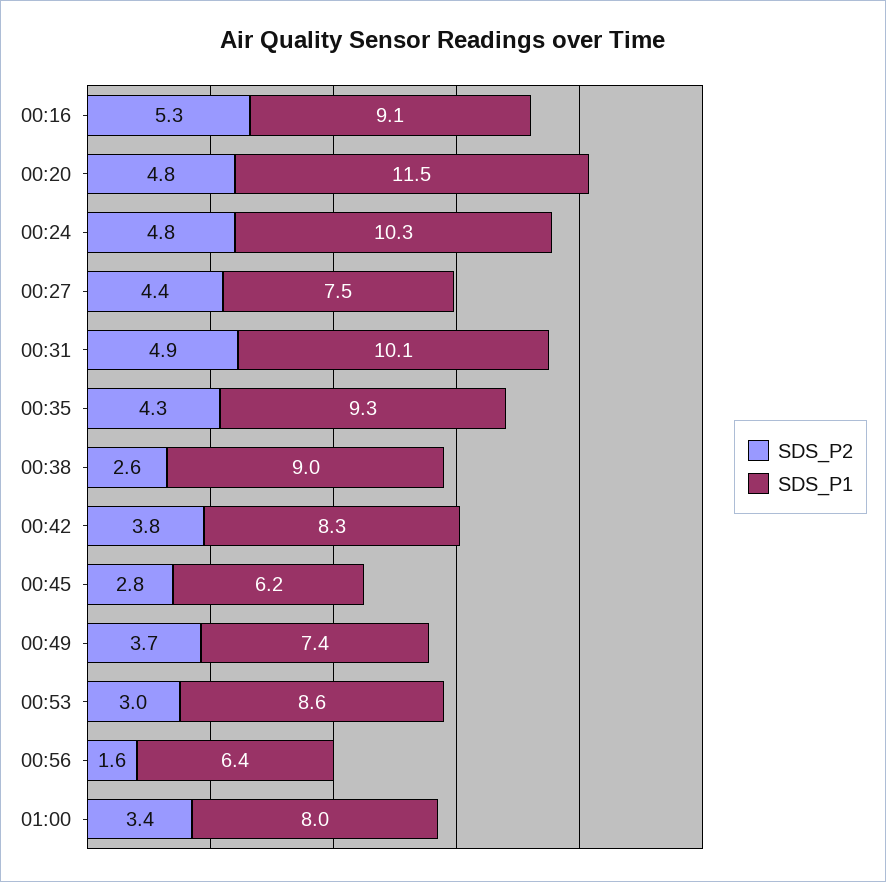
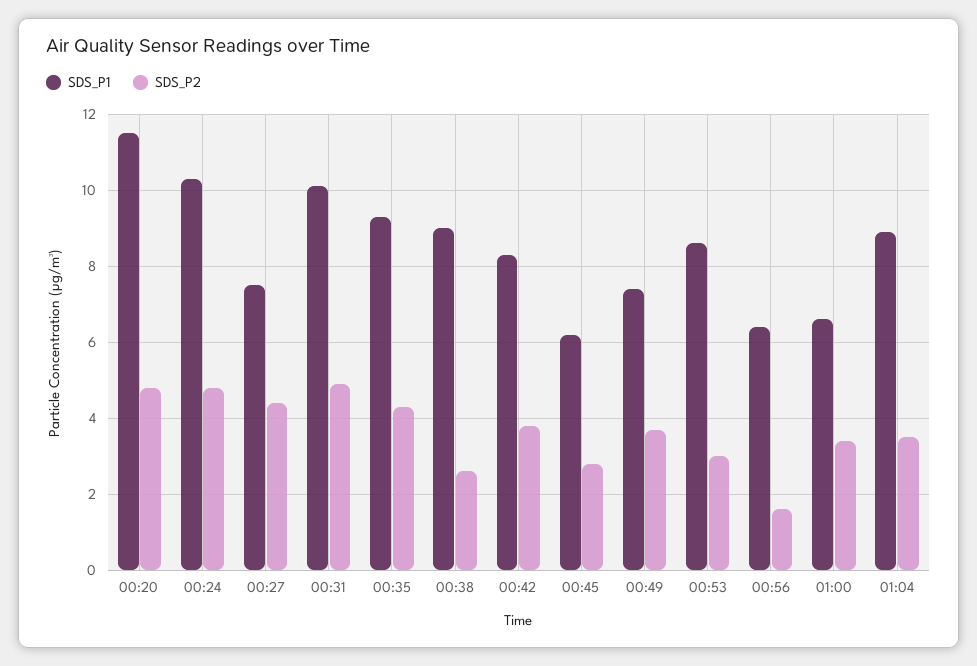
SDS_P2, 00:16: 5.3 -> none
SDS_P1, 00:16: 9.1 -> none
SDS_P1, 01:00: 8 -> 6.5
SDS_P1, 01:04: none -> 9
SDS_P2, 01:04: none -> 3.5

